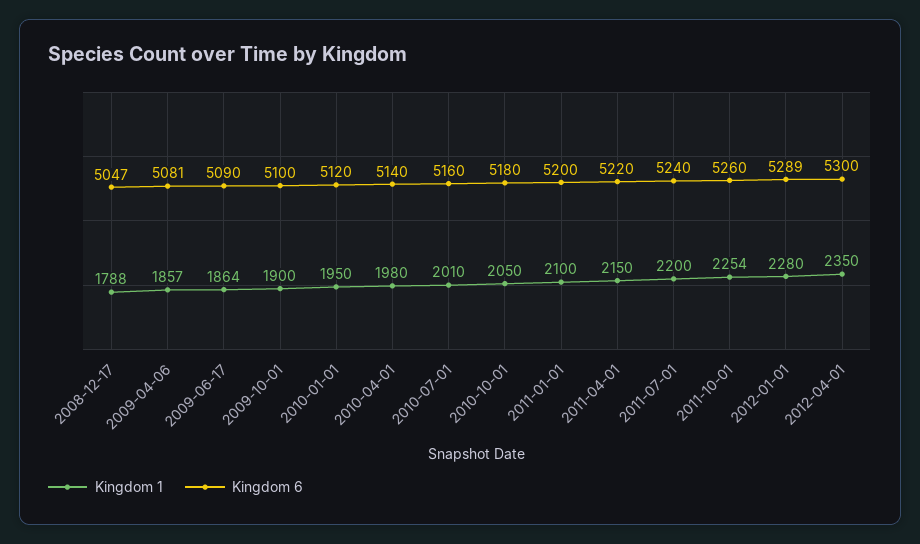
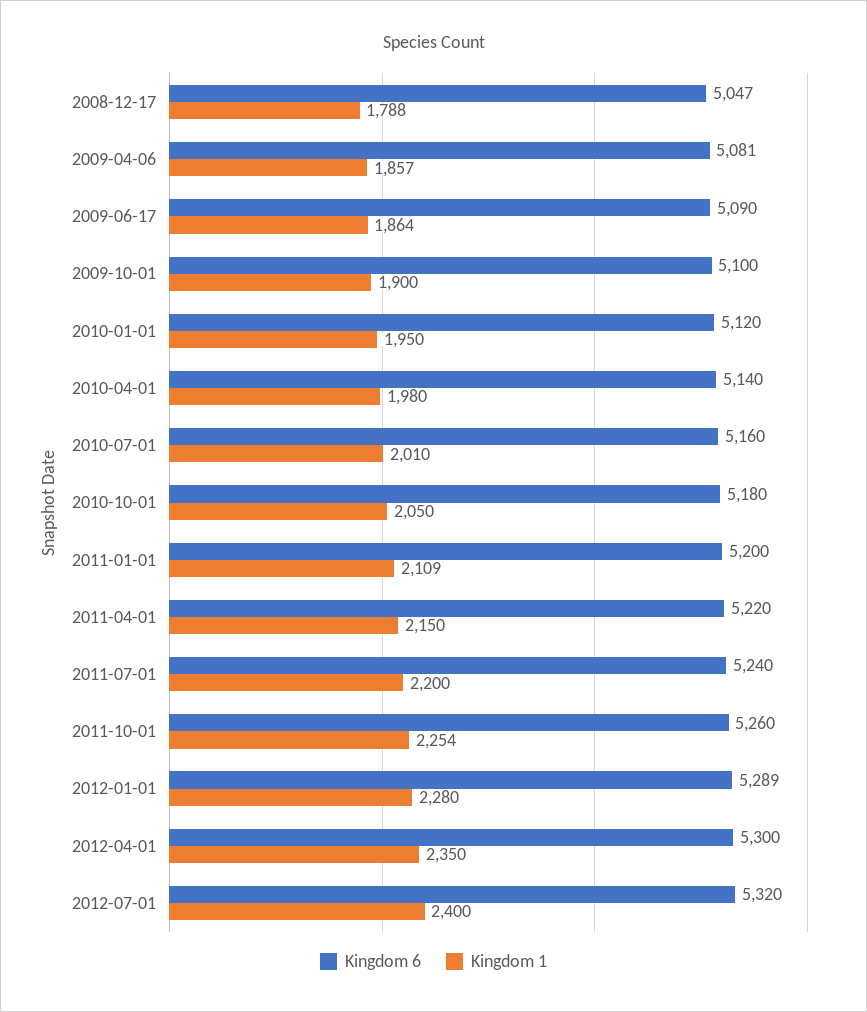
Kingdom 1, 2011-01-01: 2100 -> 2109
Kingdom 6, 2012-07-01: none -> 5320
Kingdom 1, 2012-07-01: none -> 2400

